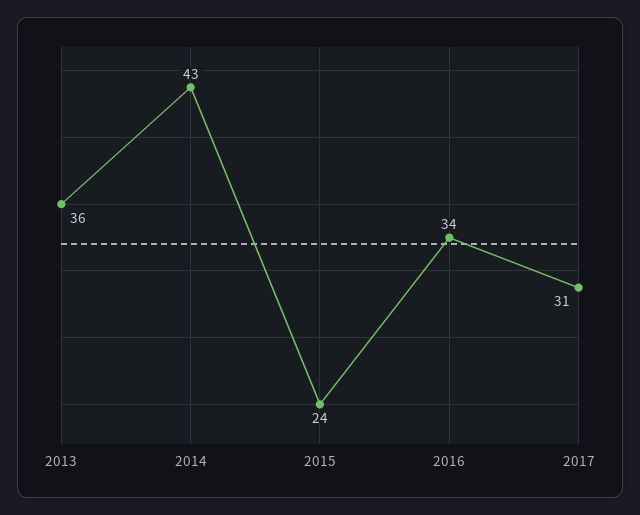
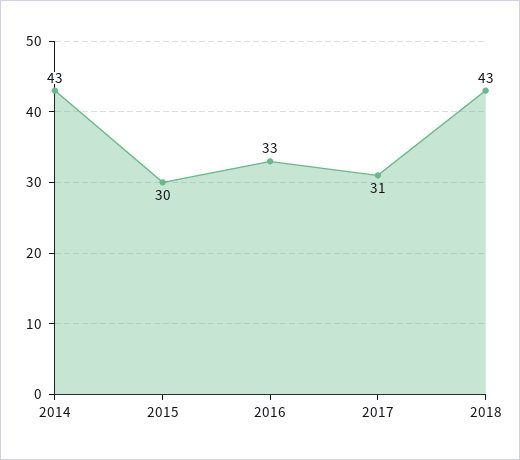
2013: 36 -> none
2015: 24 -> 30
2016: 34 -> 33
2018: none -> 43

